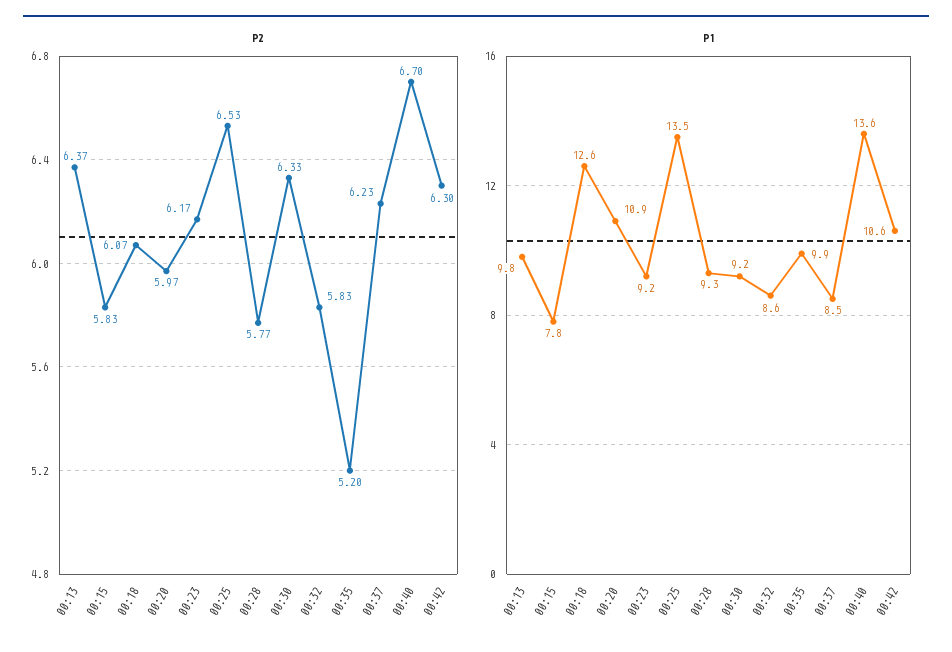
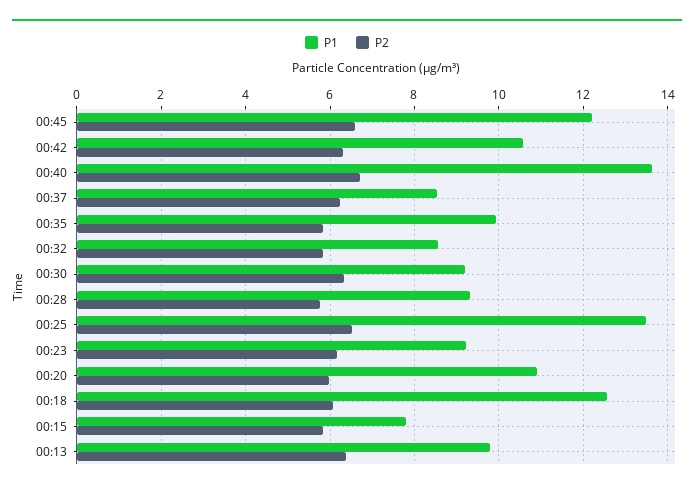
P2, 00:35: 5.2 -> 5.8
P1, 00:45: none -> 12.2
P2, 00:45: none -> 6.6

